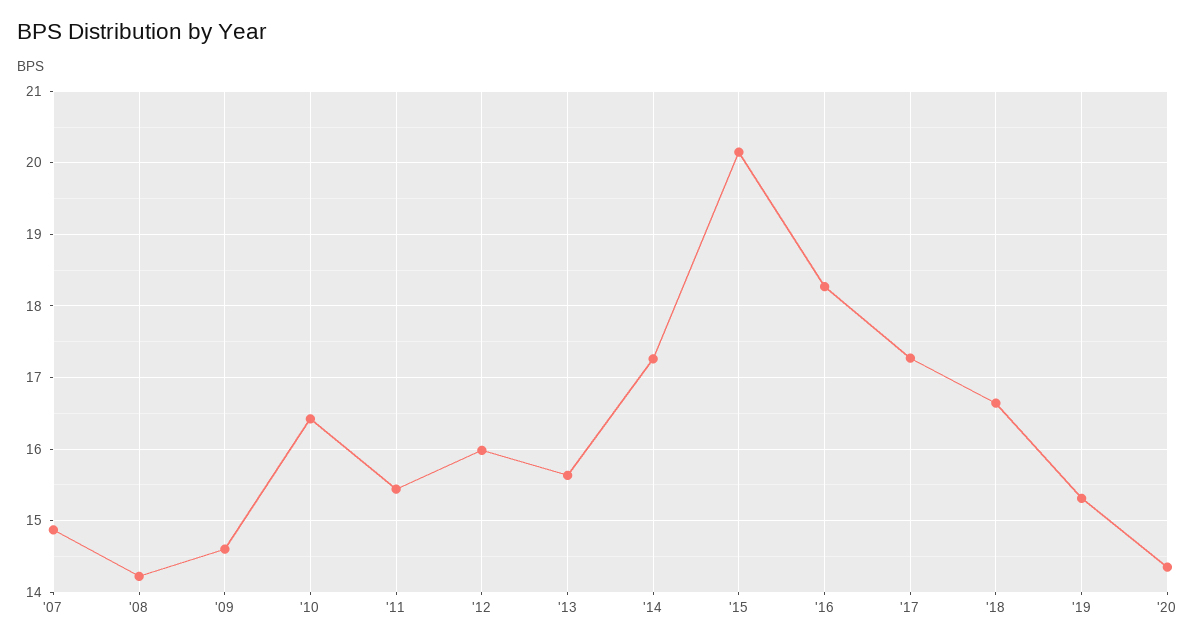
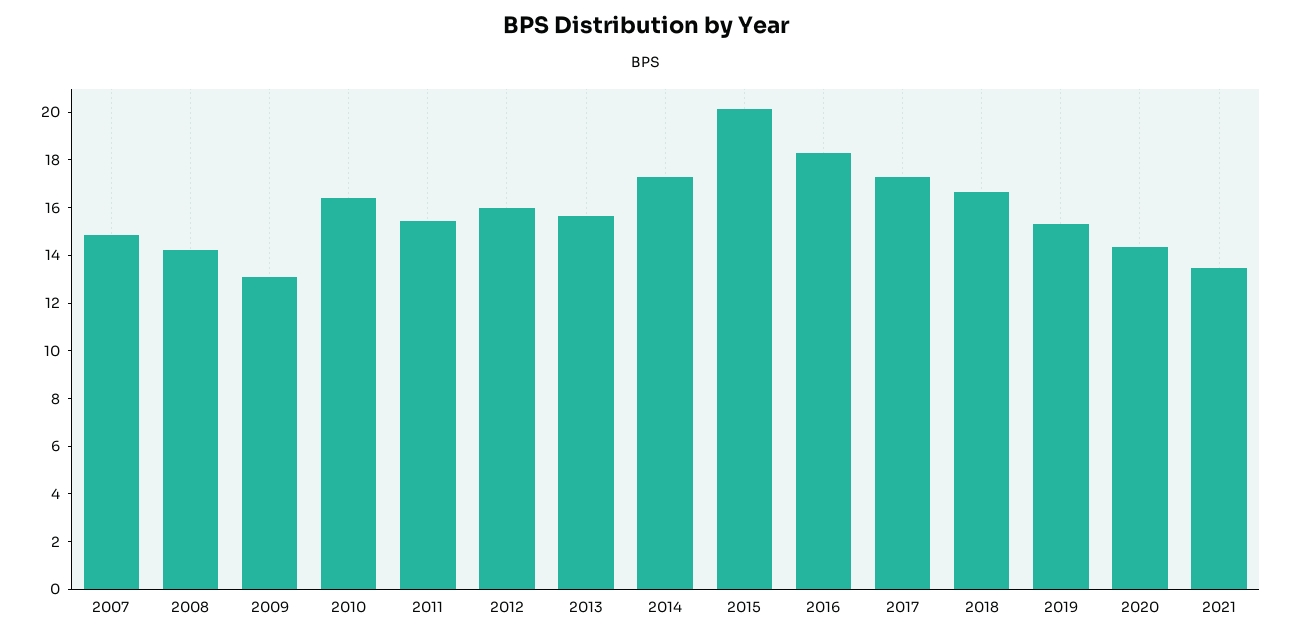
'09: 14.6 -> 13
2021: none -> 13.5

